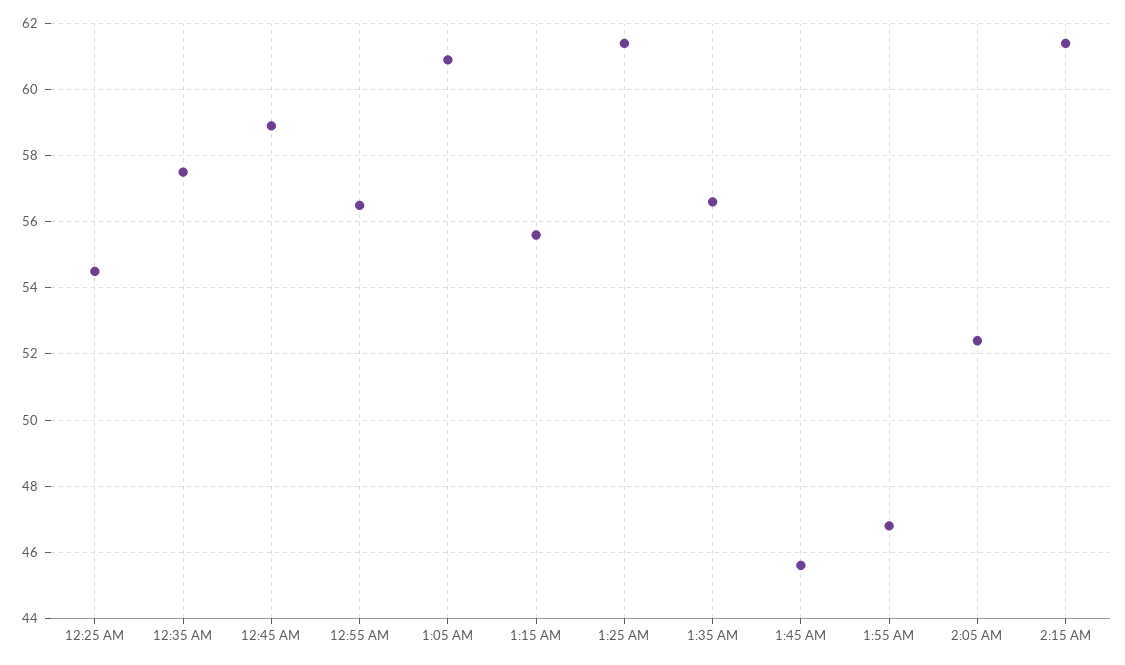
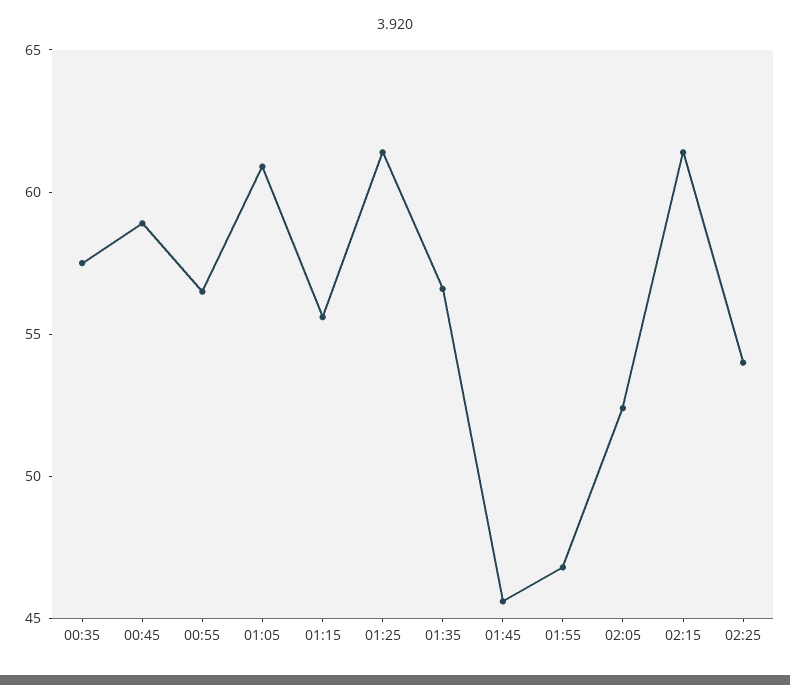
12:25 AM: 54.5 -> none
02:25: none -> 54

